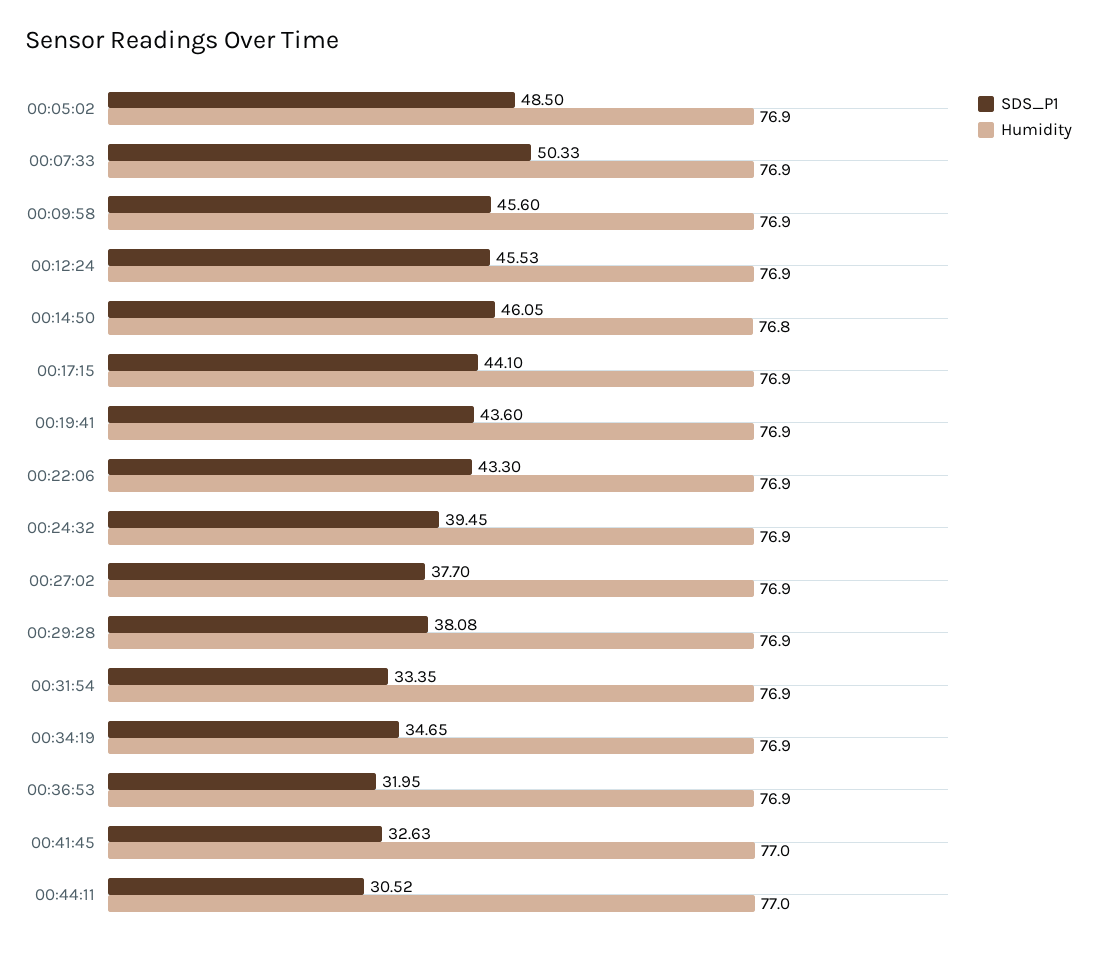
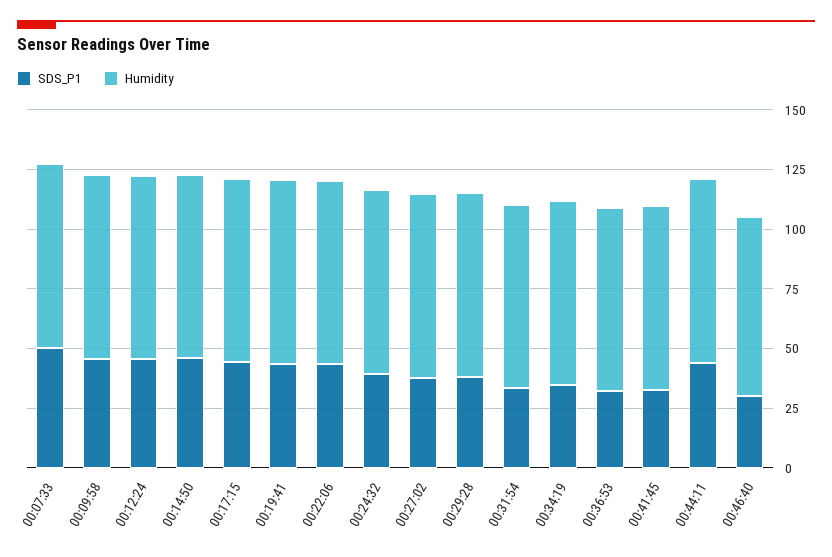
SDS_P1, 00:05:02: 48.5 -> none
Humidity, 00:05:02: 76.9 -> none
SDS_P1, 00:44:11: 30.52 -> 45
SDS_P1, 00:46:40: none -> 30
Humidity, 00:46:40: none -> 75

